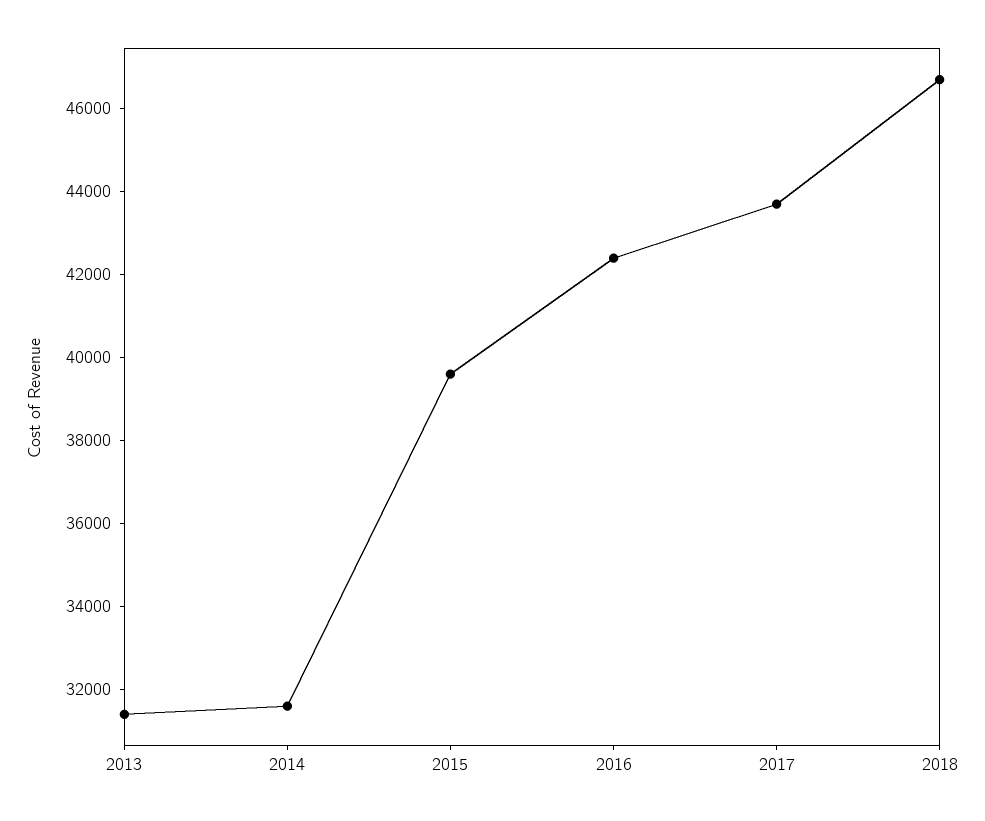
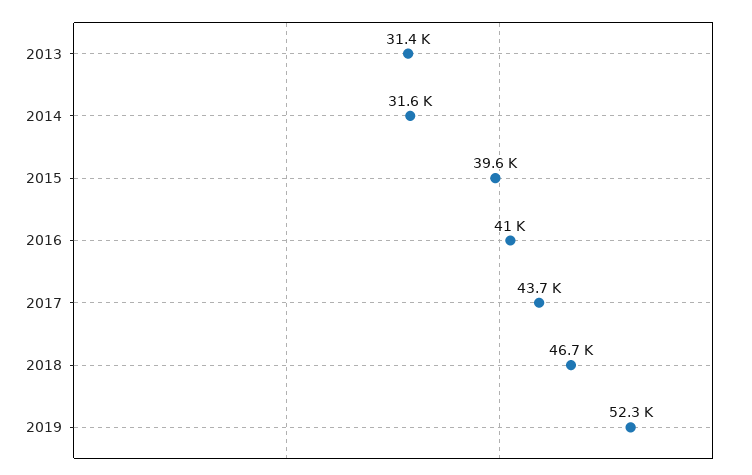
2016: 42500 -> 41000
2019: none -> 52300

